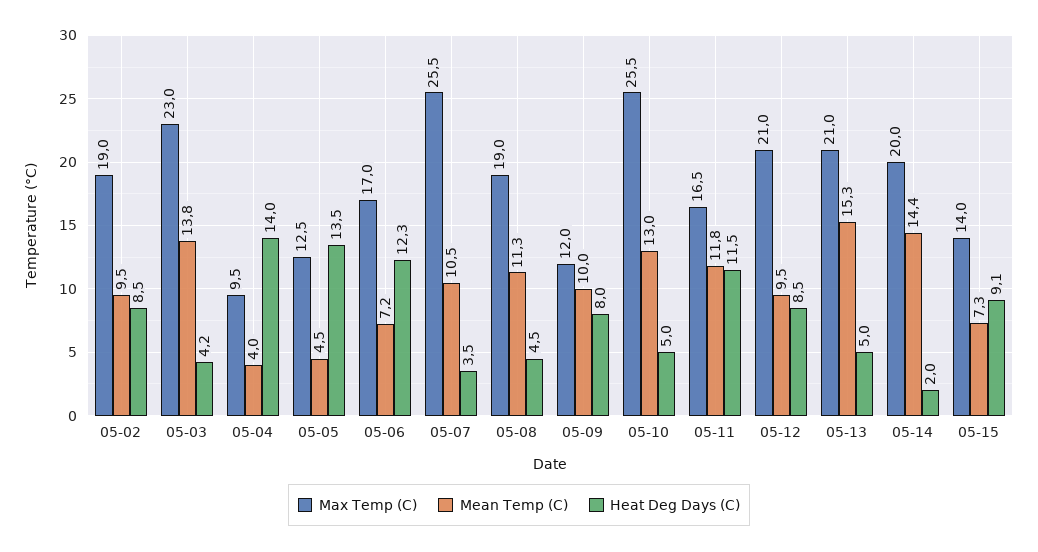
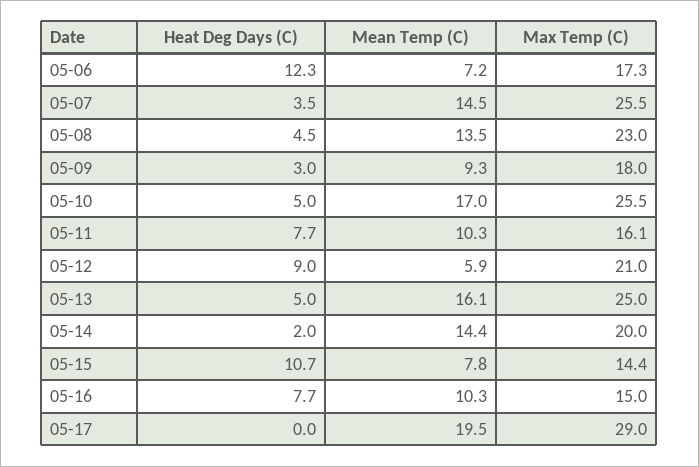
Max Temp (C), 05-02: 19 -> none
Mean Temp (C), 05-02: 9.5 -> none
Heat Deg Days (C), 05-02: 8.5 -> none
Max Temp (C), 05-03: 23 -> none
Mean Temp (C), 05-03: 13.8 -> none
Heat Deg Days (C), 05-03: 4.2 -> none
Max Temp (C), 05-04: 9.5 -> none
Mean Temp (C), 05-04: 4 -> none
Heat Deg Days (C), 05-04: 14 -> none
Max Temp (C), 05-05: 12.5 -> none
Mean Temp (C), 05-05: 4.5 -> none
Heat Deg Days (C), 05-05: 13.5 -> none
Max Temp (C), 05-06: 17 -> 17.3
Mean Temp (C), 05-07: 10.5 -> 14.5
Max Temp (C), 05-08: 19 -> 23
Mean Temp (C), 05-08: 11.3 -> 13.5
Max Temp (C), 05-09: 12 -> 18
Mean Temp (C), 05-09: 10 -> 9.3
Heat Deg Days (C), 05-09: 8 -> 3
Mean Temp (C), 05-10: 13 -> 17
Max Temp (C), 05-11: 16.5 -> 16.1
Mean Temp (C), 05-11: 11.8 -> 10.3
Heat Deg Days (C), 05-11: 11.5 -> 7.7
Mean Temp (C), 05-12: 9.5 -> 5.9
Heat Deg Days (C), 05-12: 8.5 -> 9
Max Temp (C), 05-13: 21 -> 25
Mean Temp (C), 05-13: 15.3 -> 16.1
Max Temp (C), 05-15: 14 -> 14.4
Mean Temp (C), 05-15: 7.3 -> 7.8
Heat Deg Days (C), 05-15: 9.1 -> 10.7
Heat Deg Days (C), 05-16: none -> 7.7
Mean Temp (C), 05-16: none -> 10.3
Max Temp (C), 05-16: none -> 15
Heat Deg Days (C), 05-17: none -> 0
Mean Temp (C), 05-17: none -> 19.5
Max Temp (C), 05-17: none -> 29

